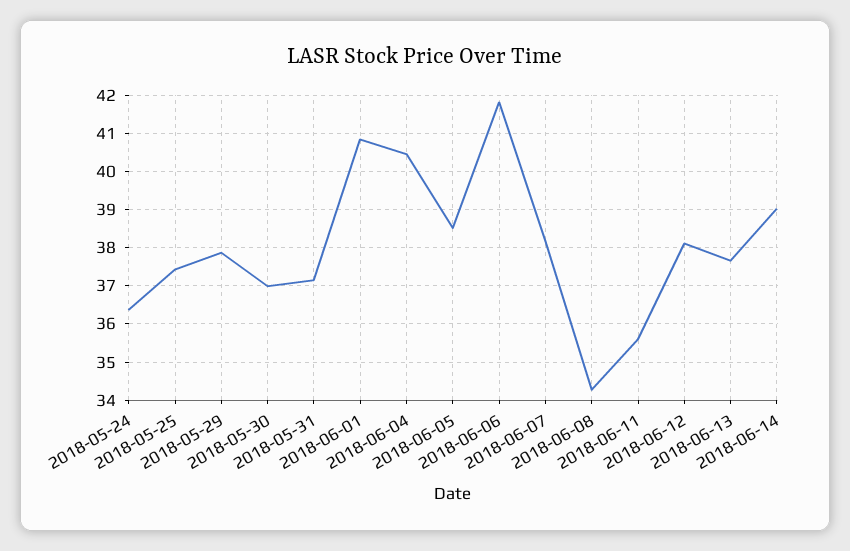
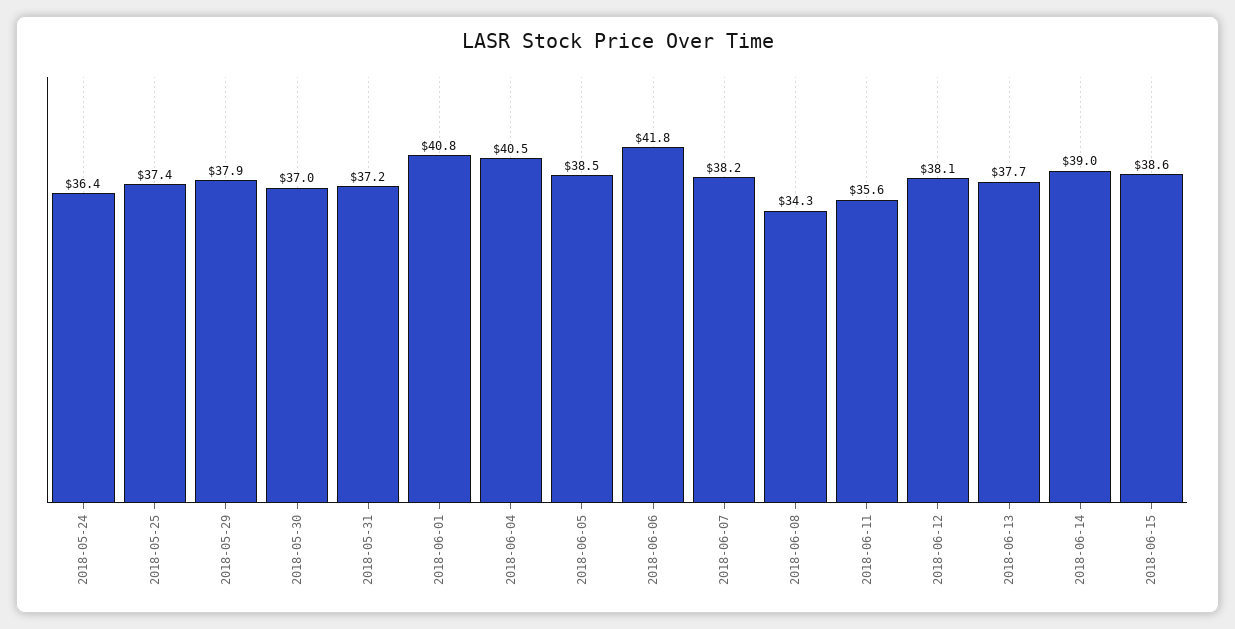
2018-06-15: none -> 38.6

